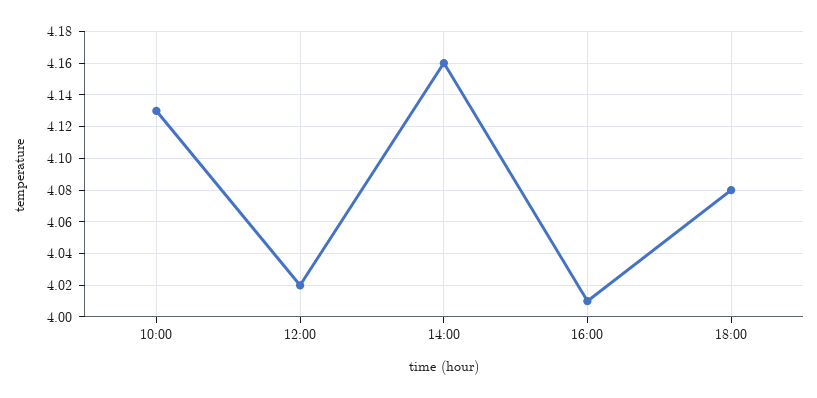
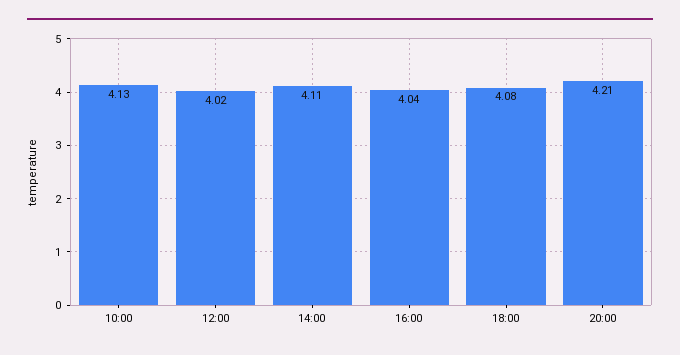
14:00: 4.16 -> 4.11
16:00: 4.01 -> 4.04
20:00: none -> 4.21

